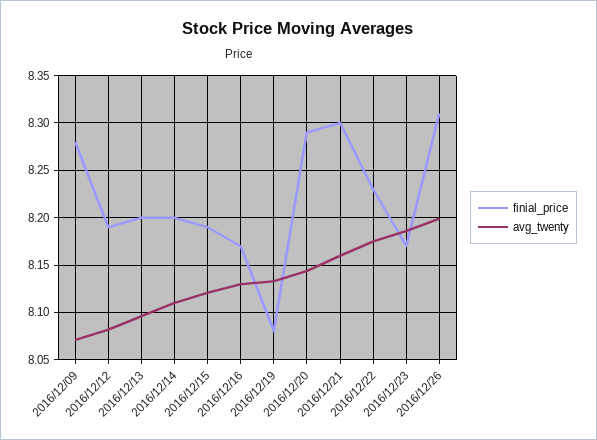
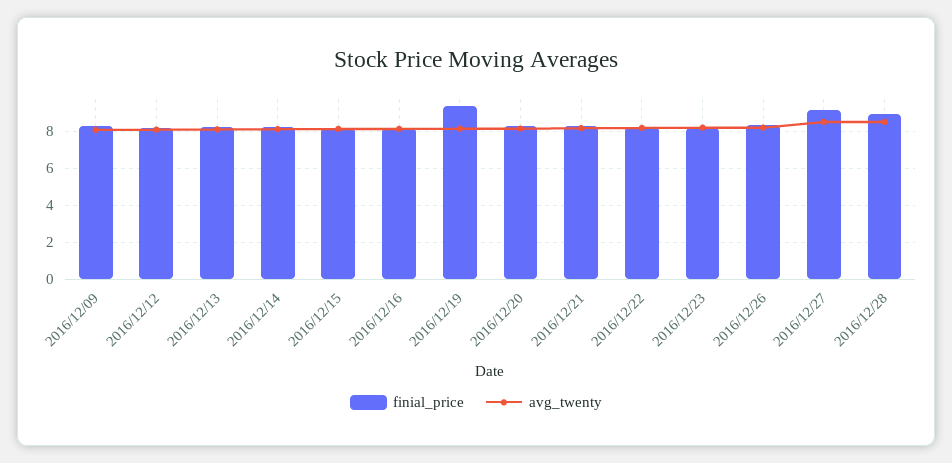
finial_price, 2016/12/19: 8.08 -> 9.5
finial_price, 2016/12/27: none -> 9
avg_twenty, 2016/12/27: none -> 8.5
finial_price, 2016/12/28: none -> 9
avg_twenty, 2016/12/28: none -> 8.5

